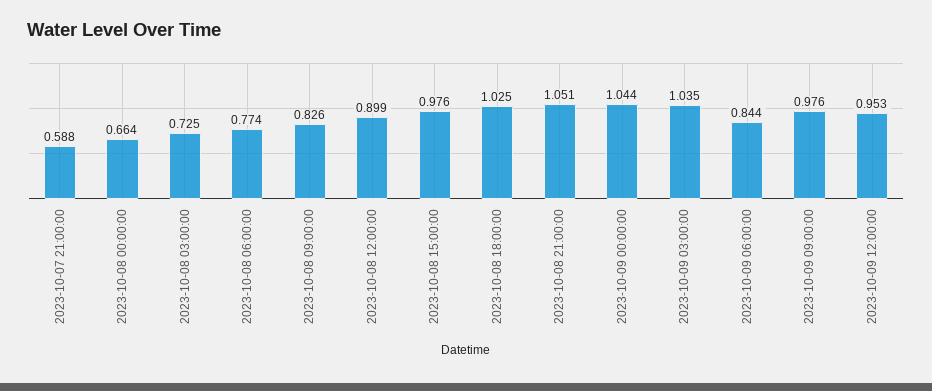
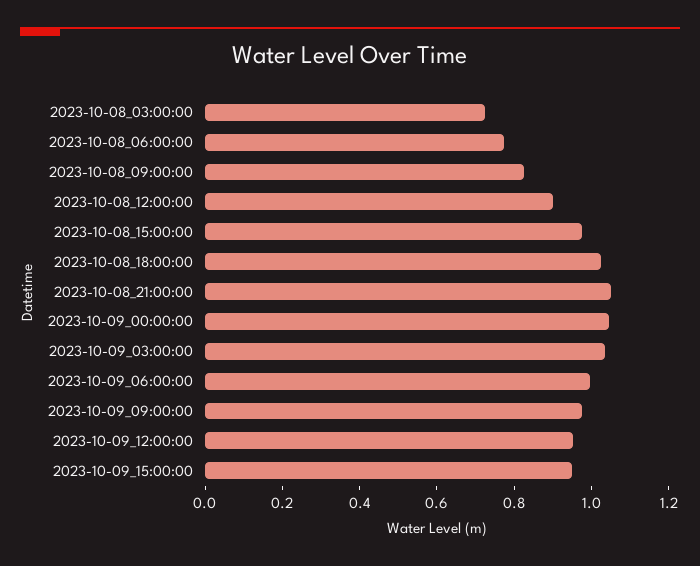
2023-10-07 21:00:00: 0.588 -> none
2023-10-08 00:00:00: 0.664 -> none
2023-10-09 06:00:00: 0.844 -> 1
2023-10-09_15:00:00: none -> 0.95

